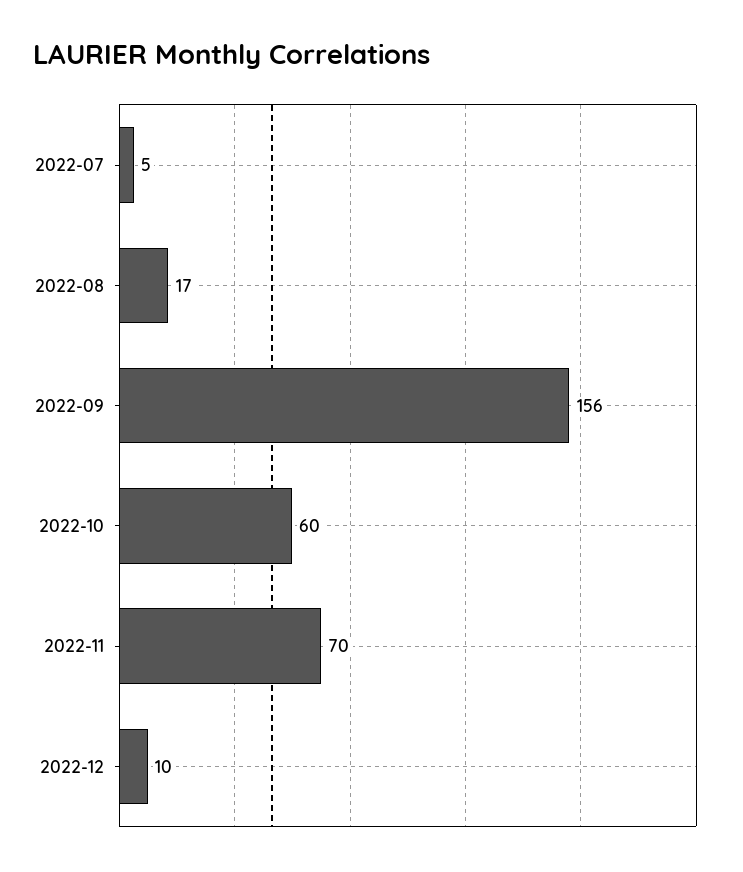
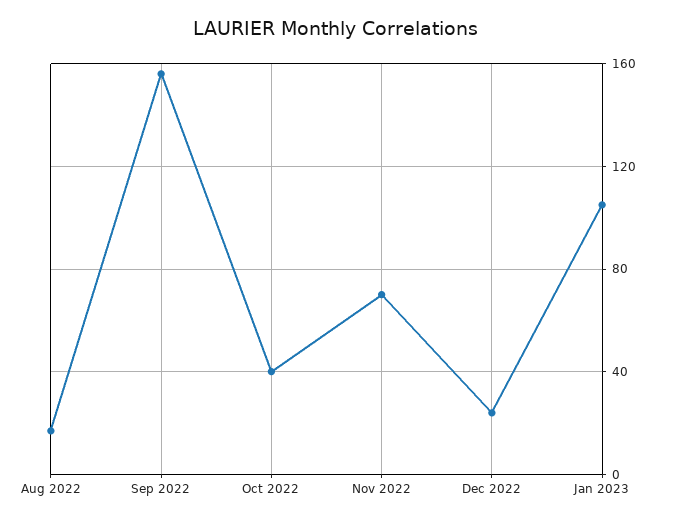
2022-07: 5 -> none
2022-10: 60 -> 40
2022-12: 10 -> 25
Jan 2023: none -> 105

